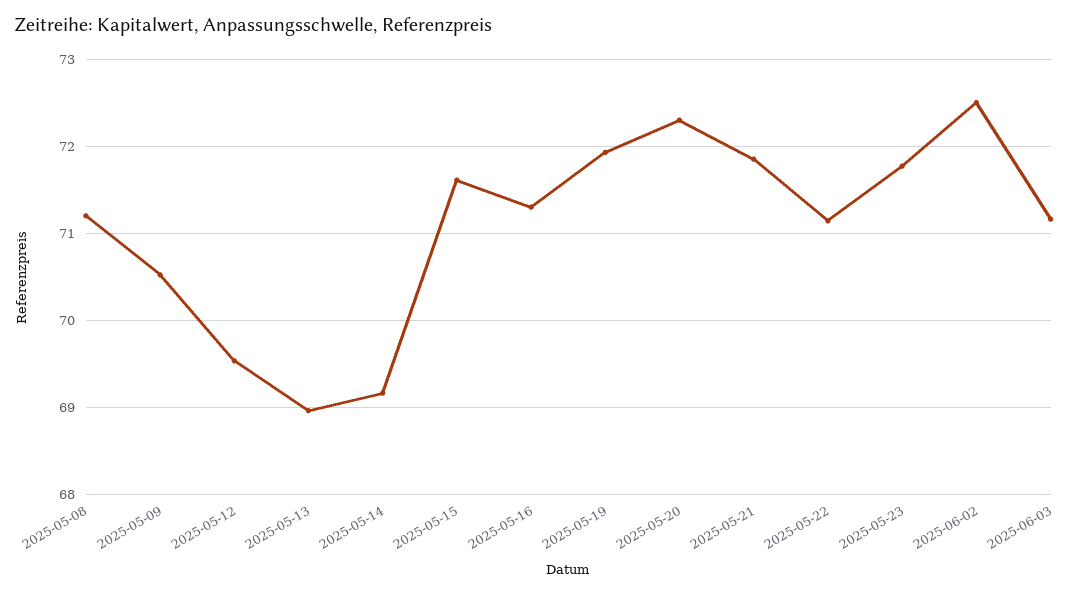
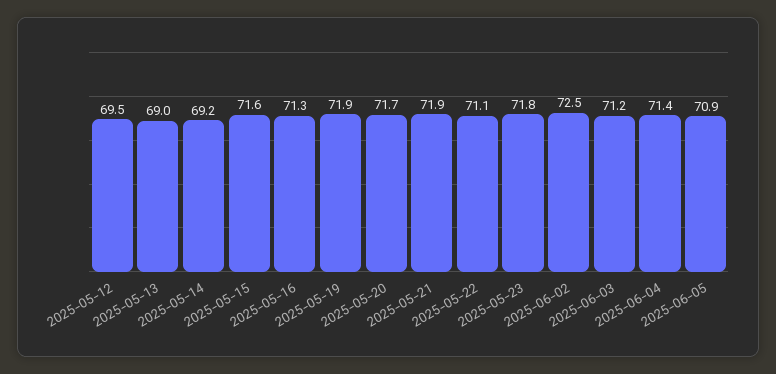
2025-05-08: 71.2 -> none
2025-05-09: 70.5 -> none
2025-05-20: 72.3 -> 71.7
2025-06-04: none -> 71.4
2025-06-05: none -> 70.9

